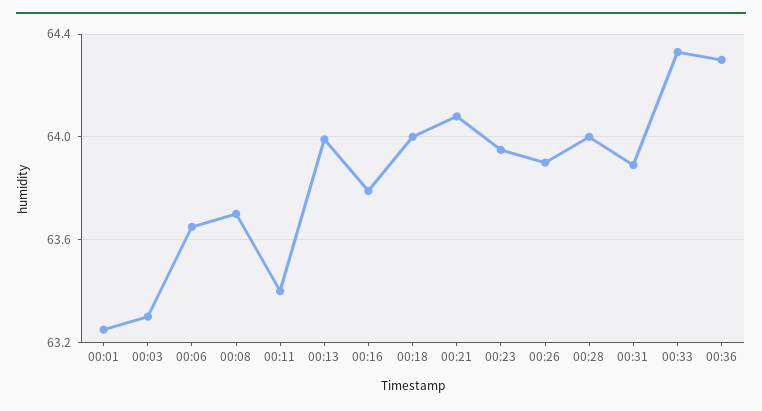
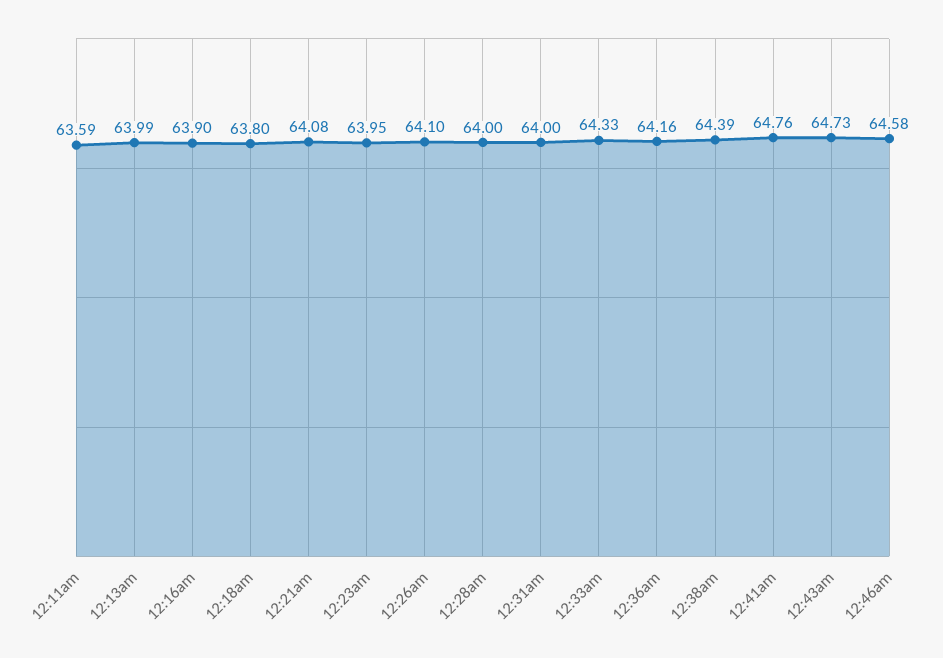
00:01: 63.25 -> none
00:03: 63.3 -> none
00:06: 63.65 -> none
00:08: 63.7 -> none
00:11: 63.4 -> 63.59
00:16: 63.8 -> 63.9
00:18: 64 -> 63.8
00:26: 63.9 -> 64.1
00:31: 63.9 -> 64
00:36: 64.3 -> 64.16
12:38am: none -> 64.39
12:41am: none -> 64.76
12:43am: none -> 64.73
12:46am: none -> 64.58

